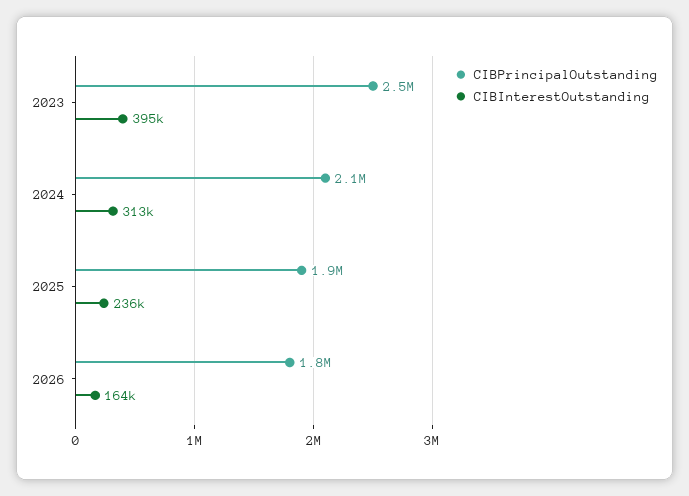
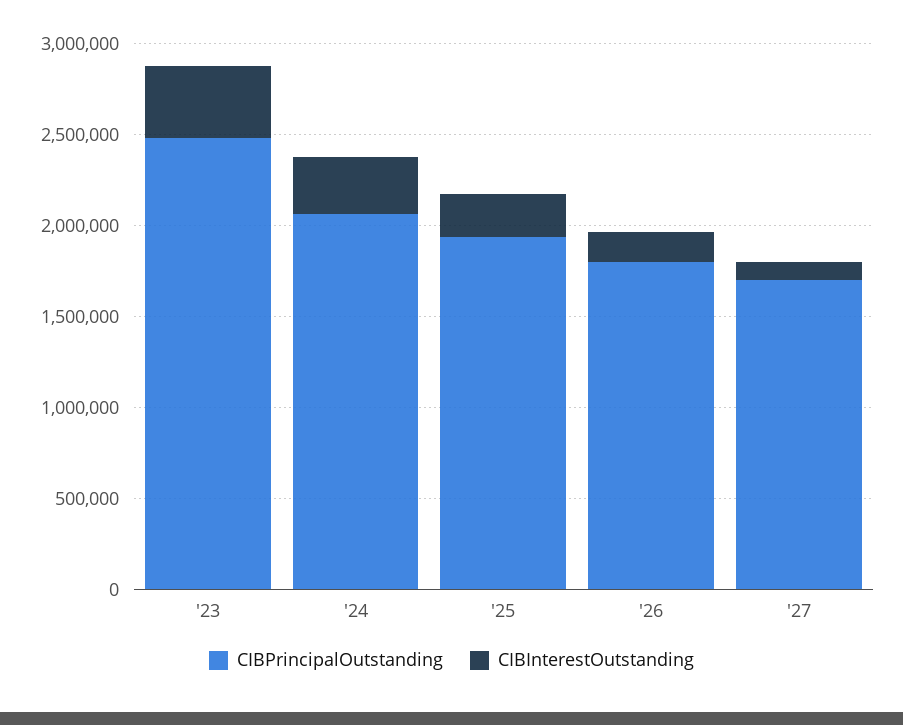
CIBPrincipalOutstanding, '27: none -> 1700000
CIBInterestOutstanding, '27: none -> 100000

